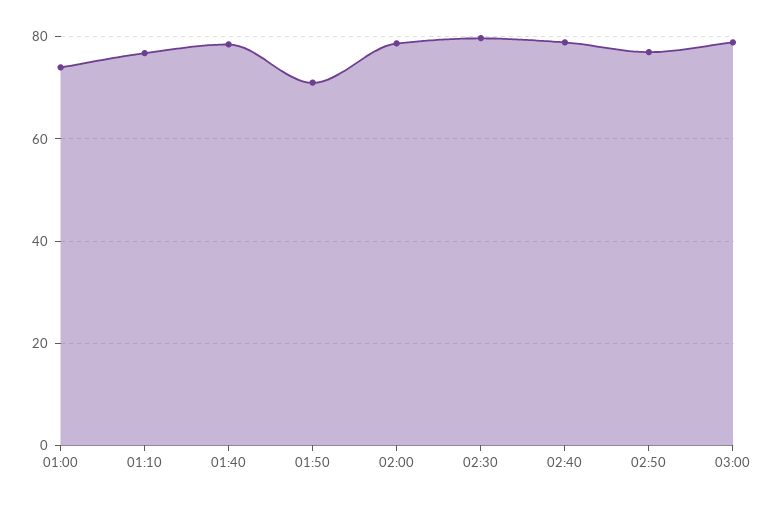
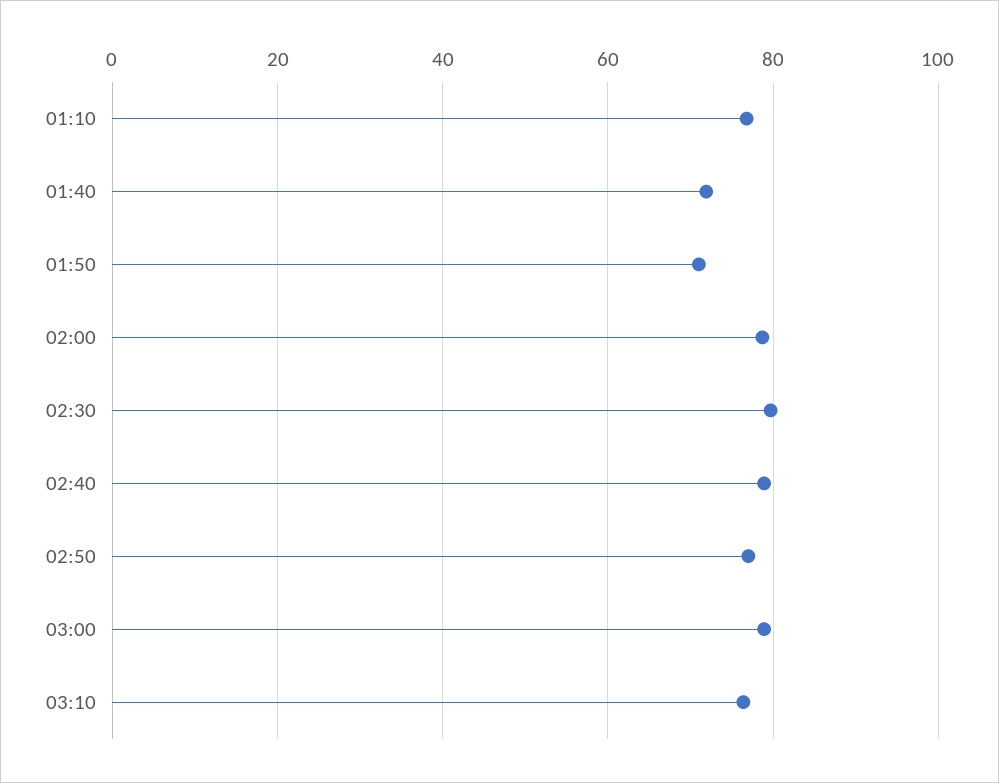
01:00: 74 -> none
01:40: 78 -> 72
03:10: none -> 76

